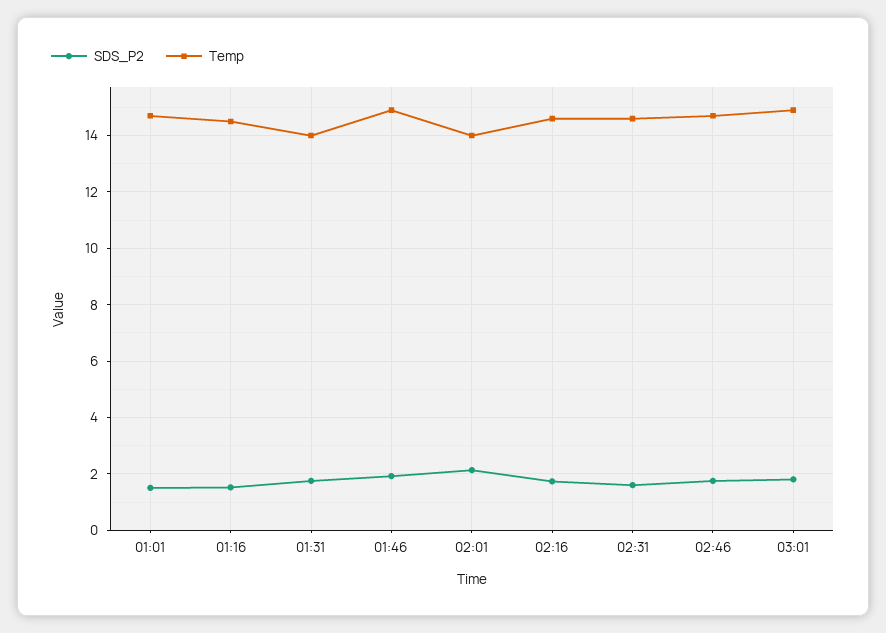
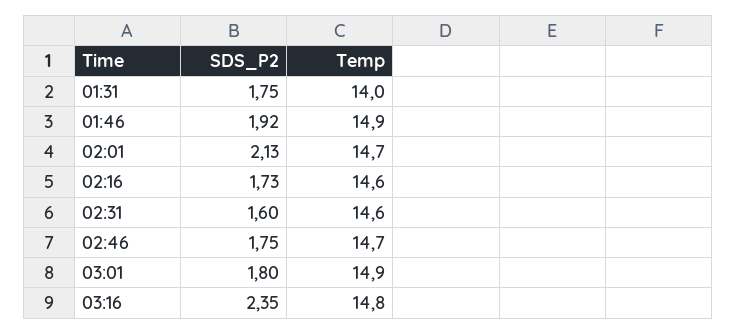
SDS_P2, 01:01: 1.5 -> none
Temp, 01:01: 14.75 -> none
SDS_P2, 01:16: 1.5 -> none
Temp, 01:16: 14.5 -> none
Temp, 02:01: 14 -> 14.7
SDS_P2, 03:16: none -> 2.35
Temp, 03:16: none -> 14.8

